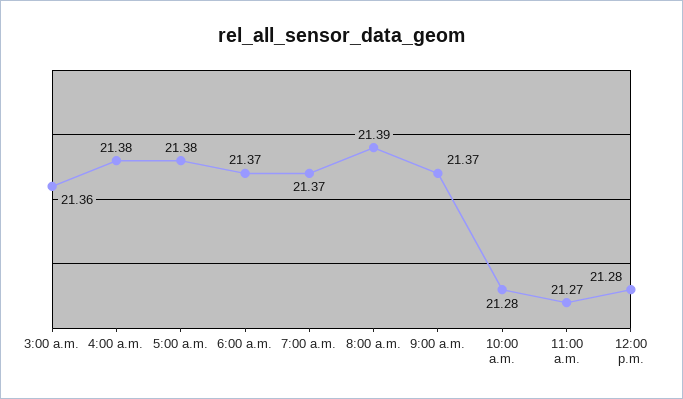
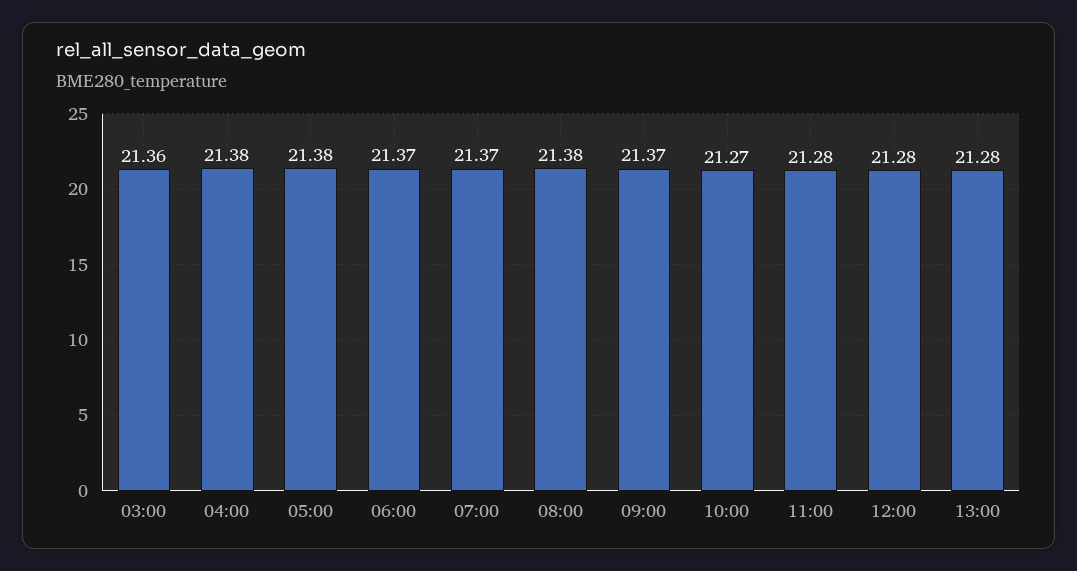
8:00 a.m.: 21.39 -> 21.38
10:00 a.m.: 21.28 -> 21.27
11:00 a.m.: 21.27 -> 21.28
13:00: none -> 21.28

